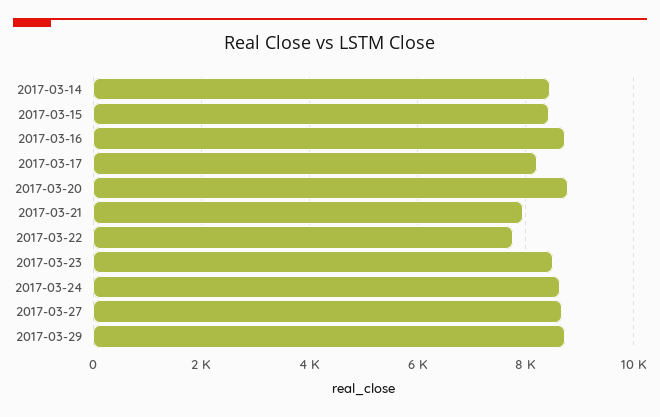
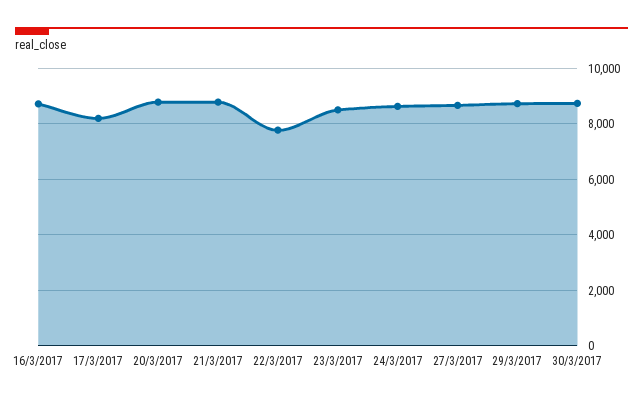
2017-03-14: 8400 -> none
2017-03-15: 8400 -> none
2017-03-21: 8000 -> 8750
30/3/2017: none -> 8750

